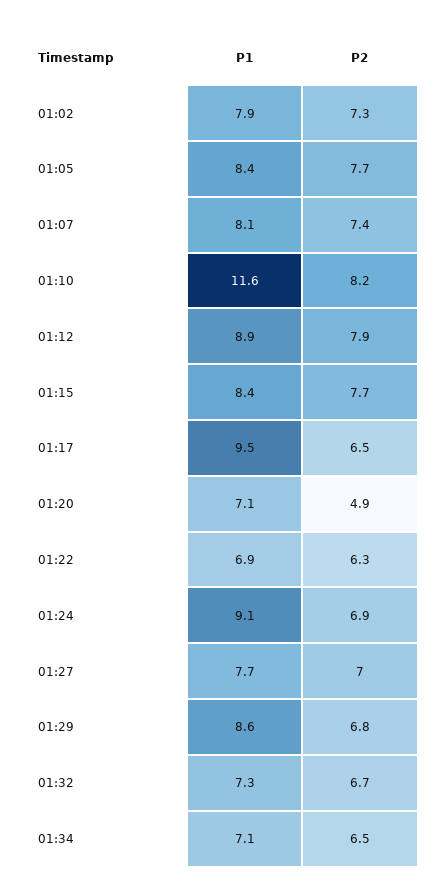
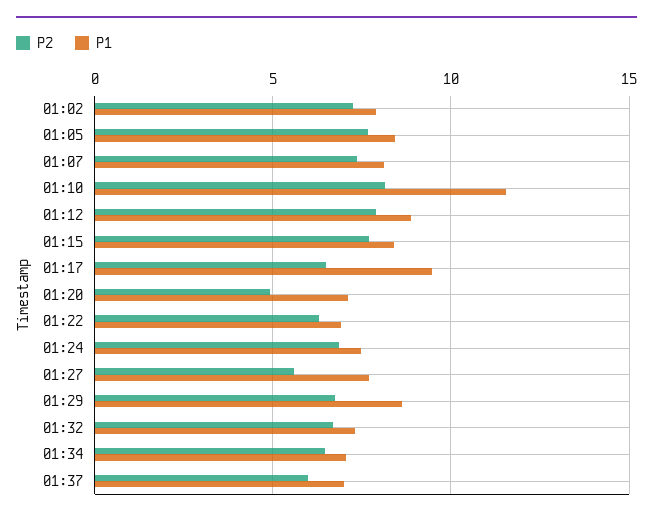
P1, 01:24: 9.1 -> 7.5
P2, 01:27: 7 -> 5.5
P2, 01:37: none -> 6
P1, 01:37: none -> 7

